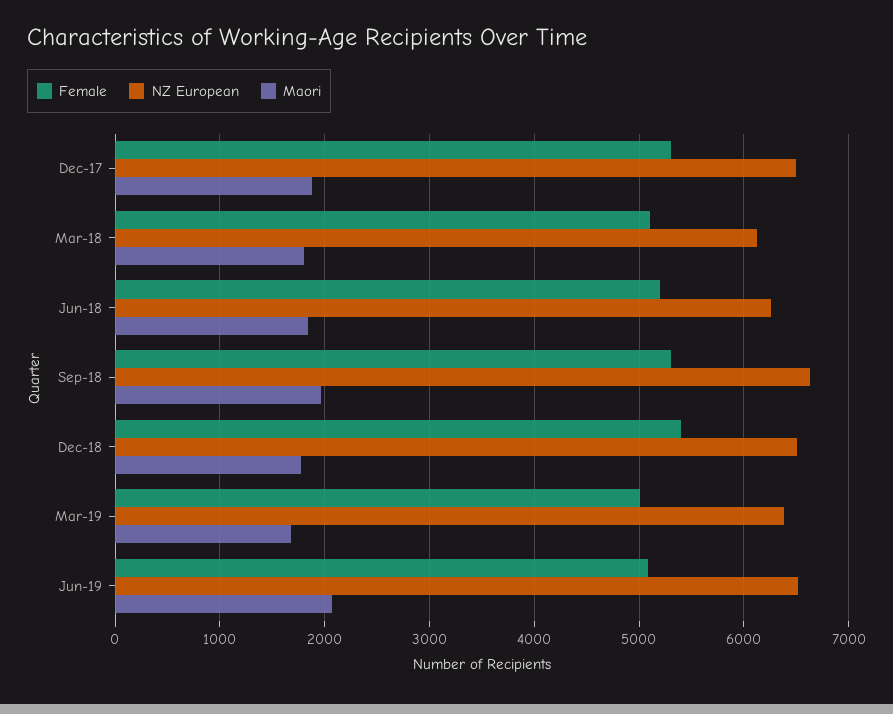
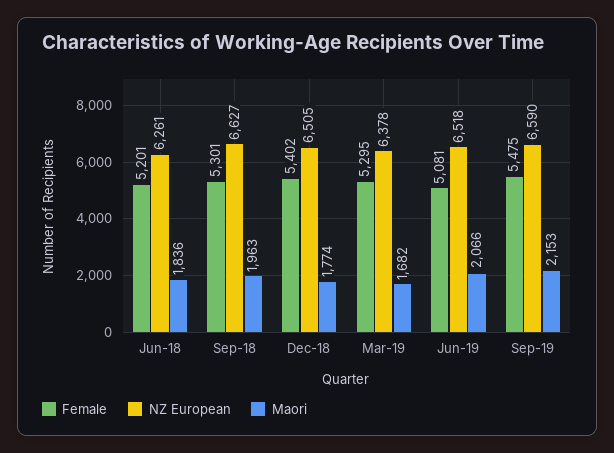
Female, Dec-17: 5300 -> none
NZ European, Dec-17: 6500 -> none
Maori, Dec-17: 1900 -> none
Female, Mar-18: 5100 -> none
NZ European, Mar-18: 6100 -> none
Maori, Mar-18: 1800 -> none
Female, Mar-19: 5000 -> 5295
Female, Sep-19: none -> 5475
NZ European, Sep-19: none -> 6590
Maori, Sep-19: none -> 2153

